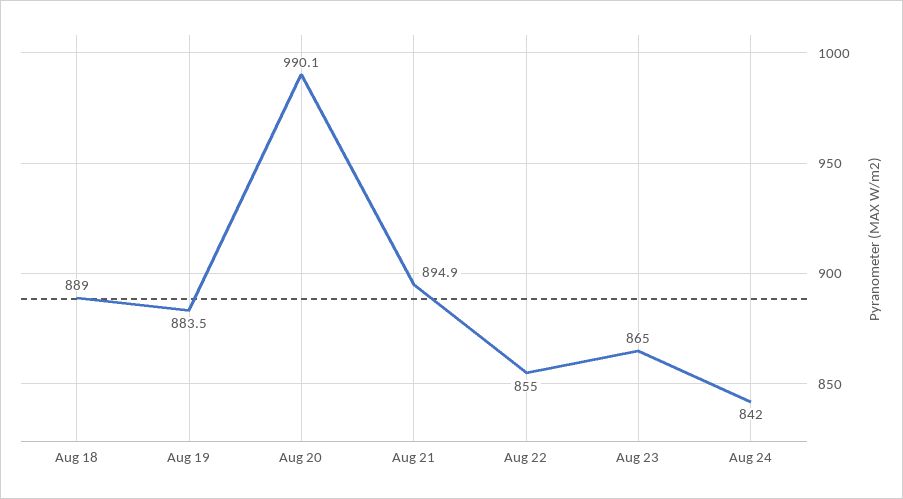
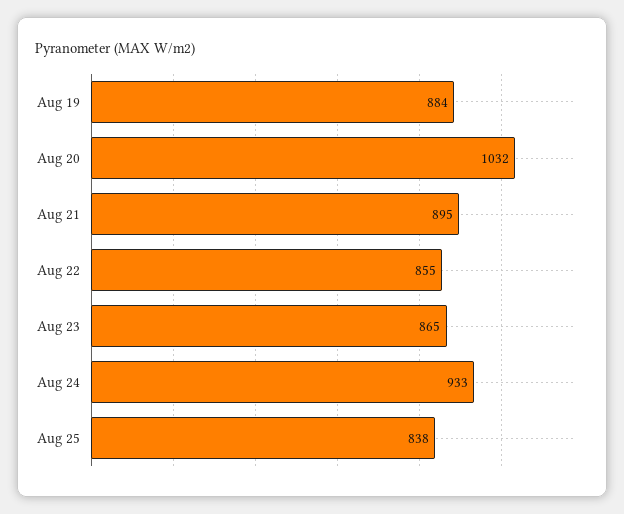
Aug 18: 889 -> none
Aug 20: 990.1 -> 1032
Aug 24: 842 -> 933
Aug 25: none -> 838

